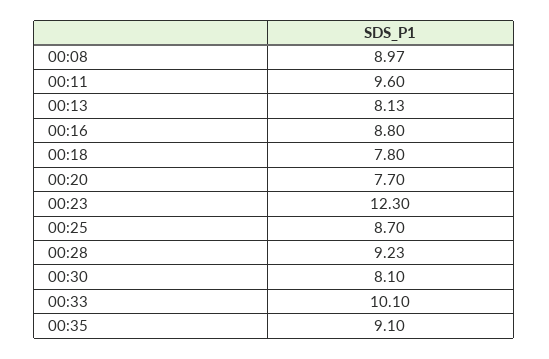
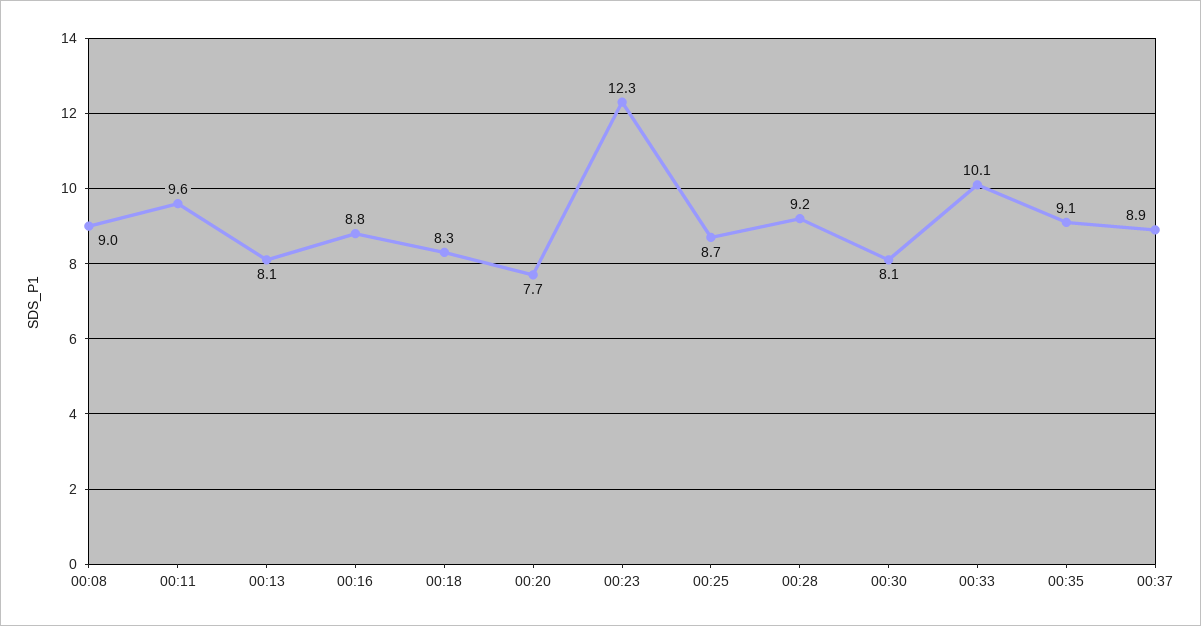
00:18: 7.8 -> 8.3
00:37: none -> 8.9

